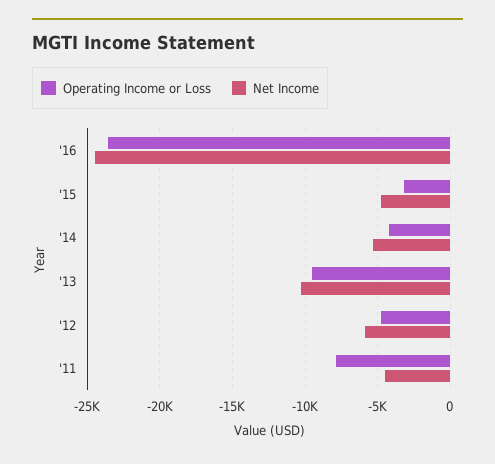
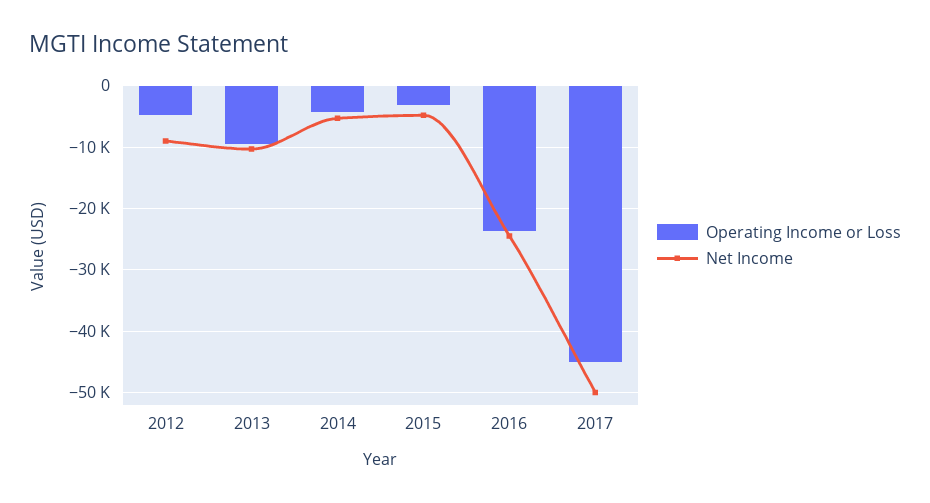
Net Income, '12: -6000 -> -9000
Operating Income or Loss, '11: -8000 -> none
Net Income, '11: -4500 -> none
Operating Income or Loss, 2017: none -> -45000
Net Income, 2017: none -> -50000

